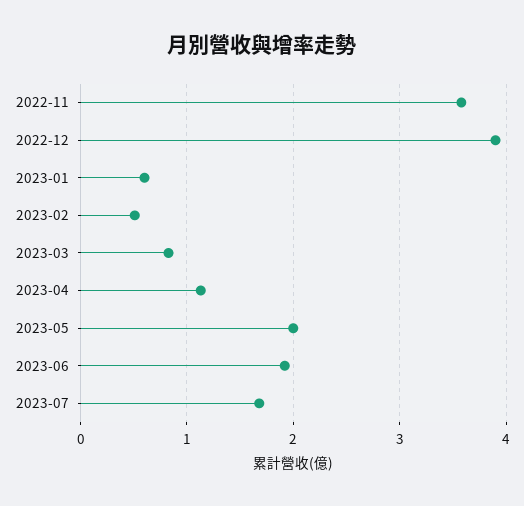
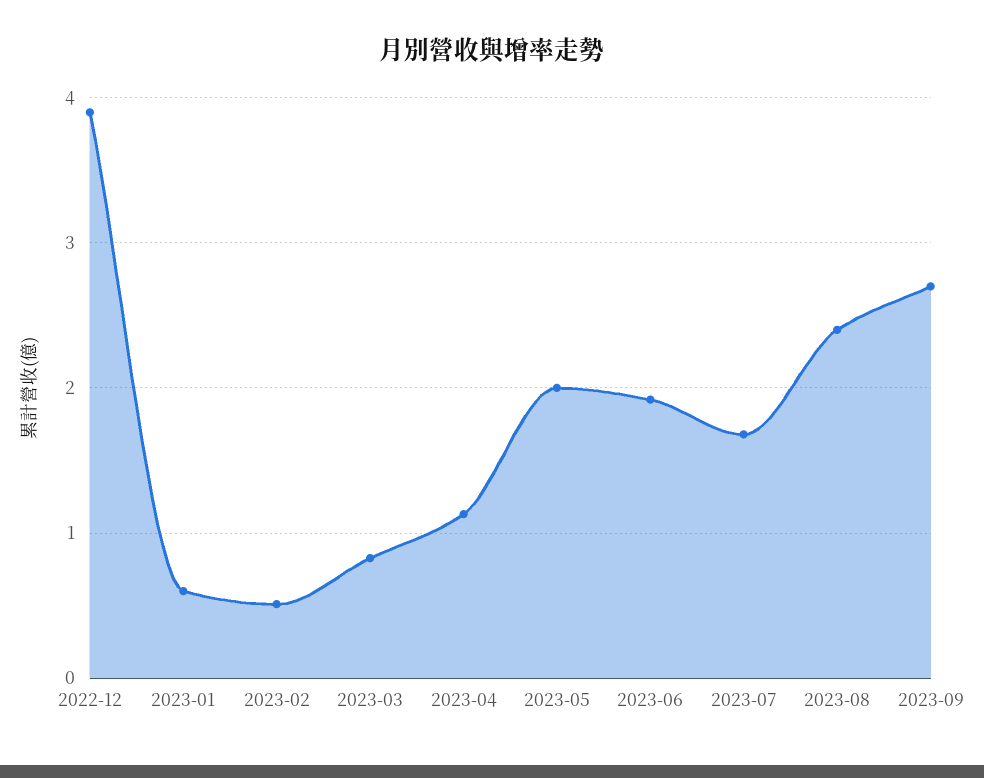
2022-11: 3.6 -> none
2023-08: none -> 2.4
2023-09: none -> 2.7

